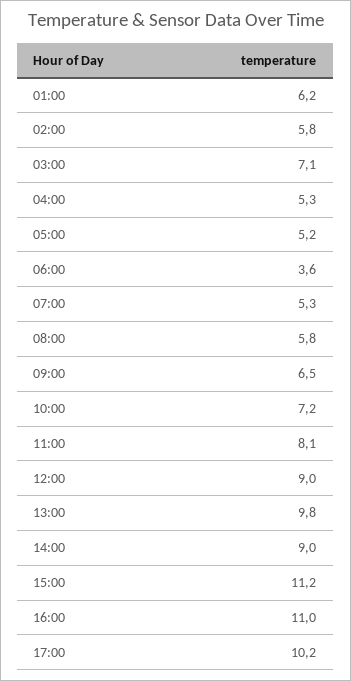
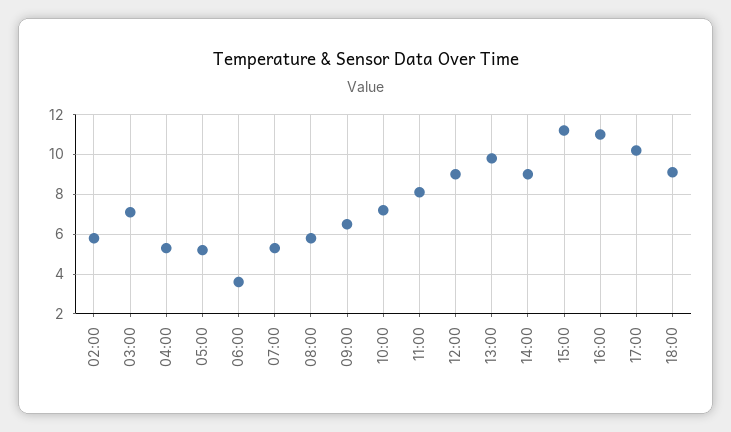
01:00: 6.2 -> none
18:00: none -> 9

